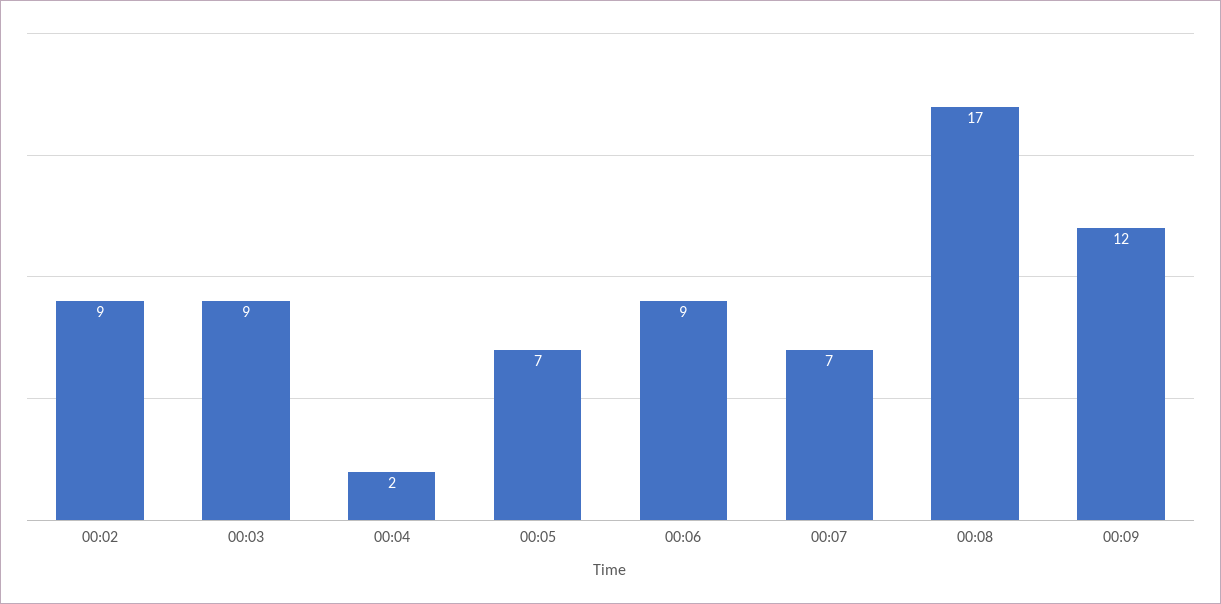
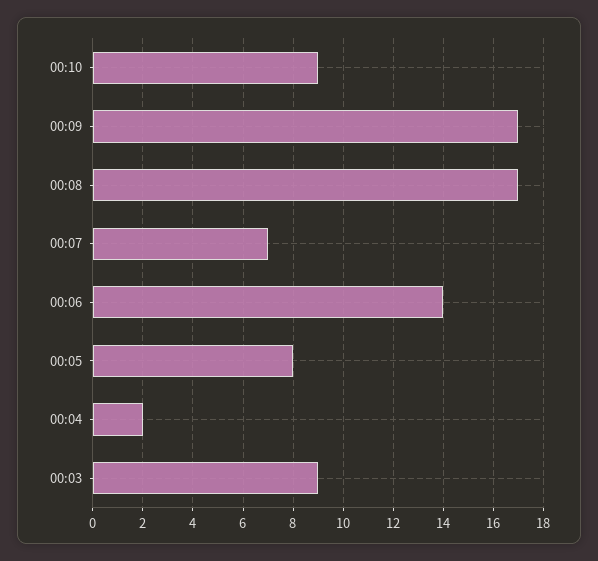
00:02: 9 -> none
00:05: 7 -> 8
00:06: 9 -> 14
00:09: 12 -> 17
00:10: none -> 9

